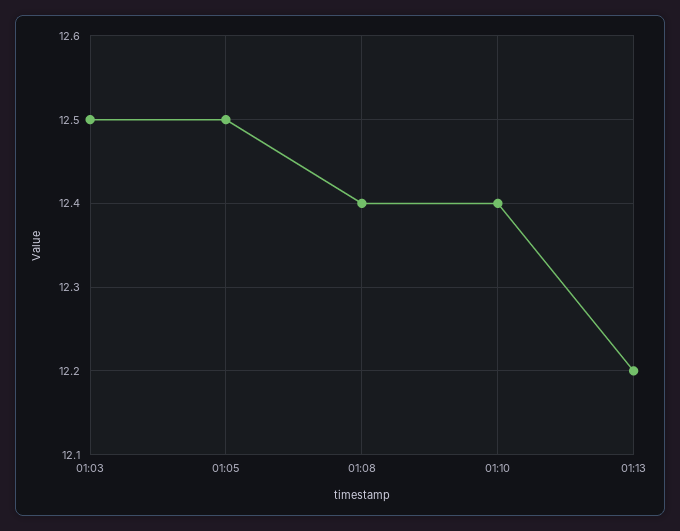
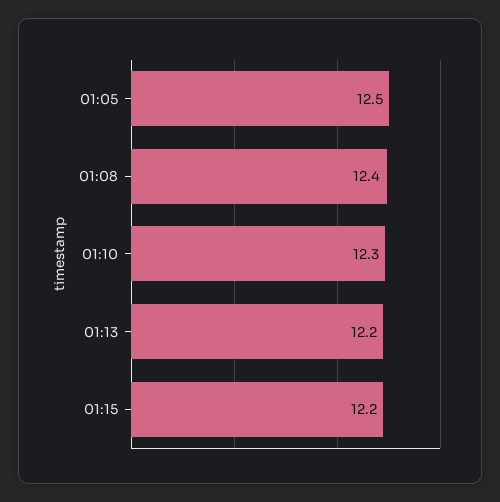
01:03: 12.5 -> none
01:10: 12.4 -> 12.3
01:15: none -> 12.2

